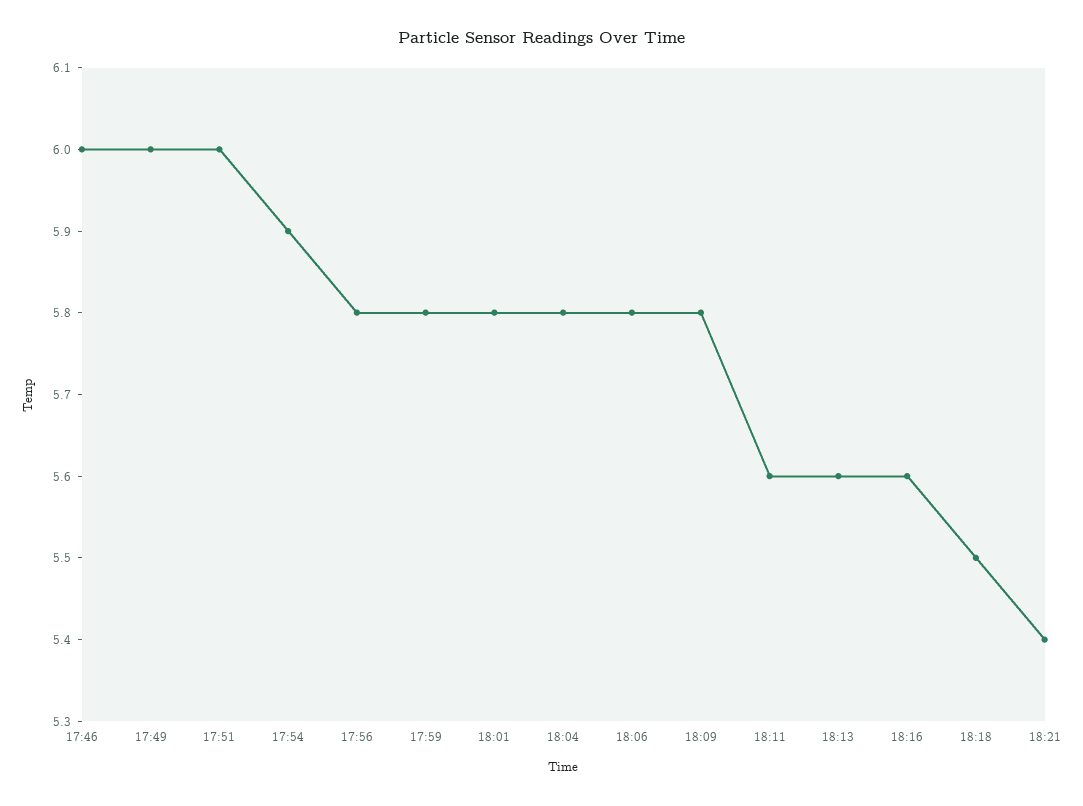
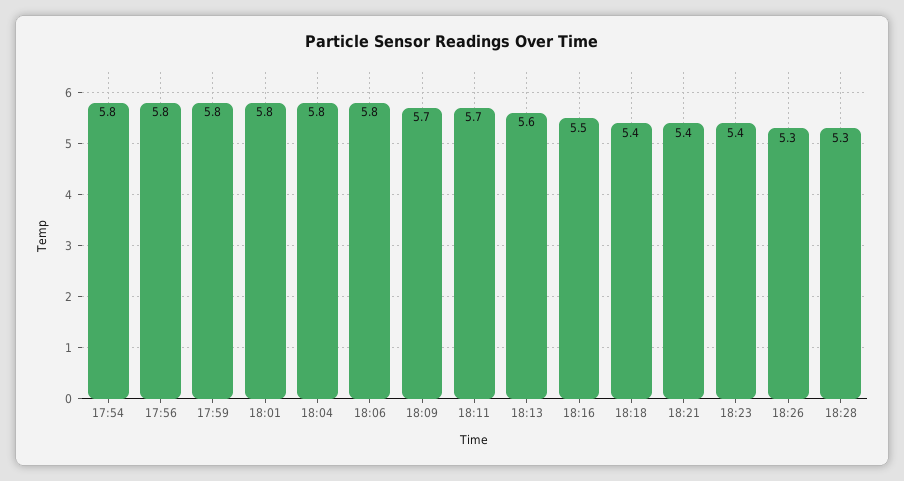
17:46: 6 -> none
17:49: 6 -> none
17:51: 6 -> none
17:54: 5.9 -> 5.8
18:09: 5.8 -> 5.7
18:11: 5.6 -> 5.7
18:16: 5.6 -> 5.5
18:18: 5.5 -> 5.4
18:23: none -> 5.4
18:26: none -> 5.3
18:28: none -> 5.3

